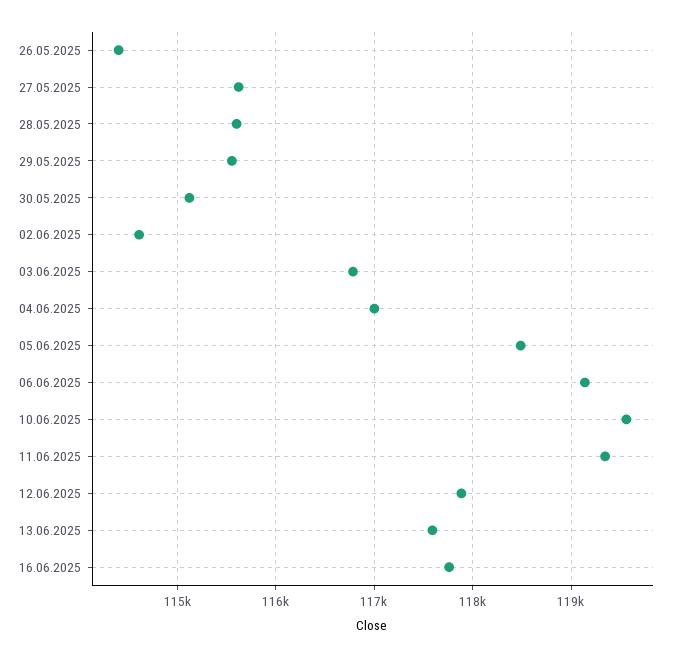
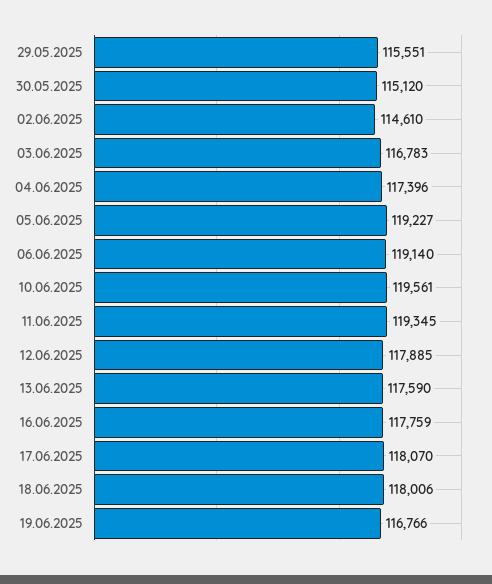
26.05.2025: 114400 -> none
27.05.2025: 115600 -> none
28.05.2025: 115600 -> none
04.06.2025: 117000 -> 117396
05.06.2025: 118500 -> 119227
17.06.2025: none -> 118070
18.06.2025: none -> 118006
19.06.2025: none -> 116766

